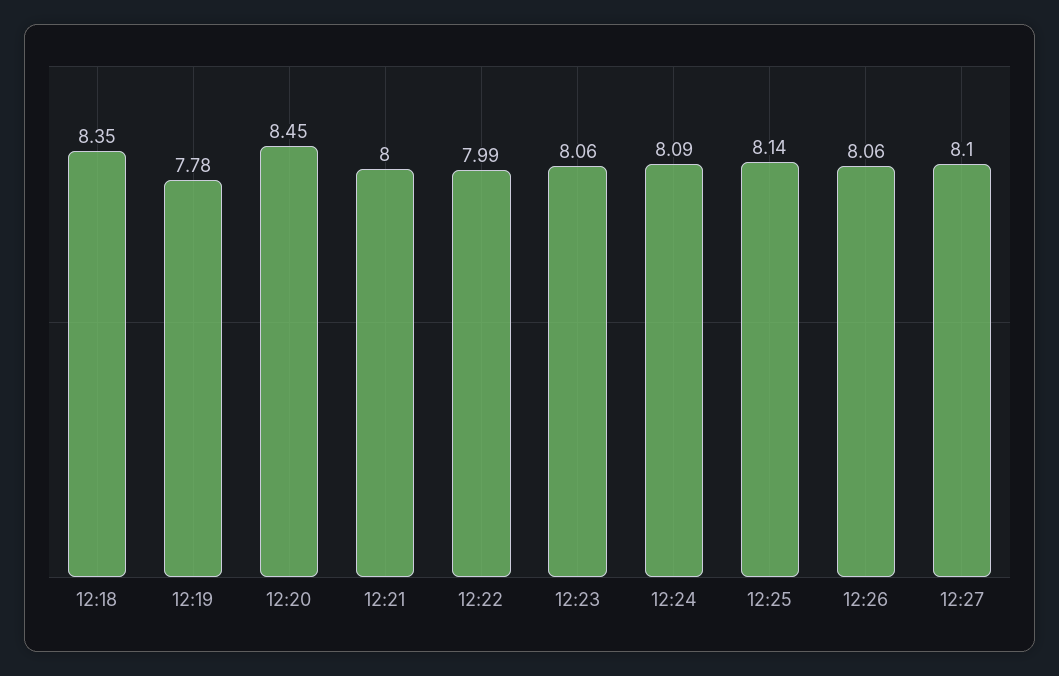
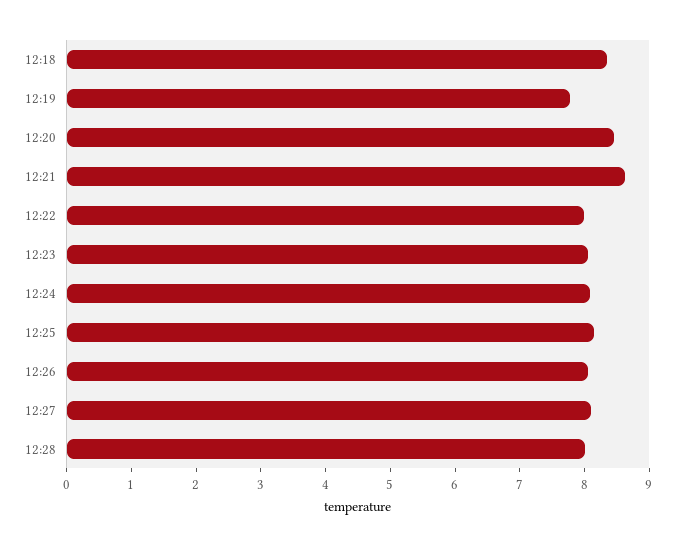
12:21: 8 -> 8.6
12:28: none -> 8

